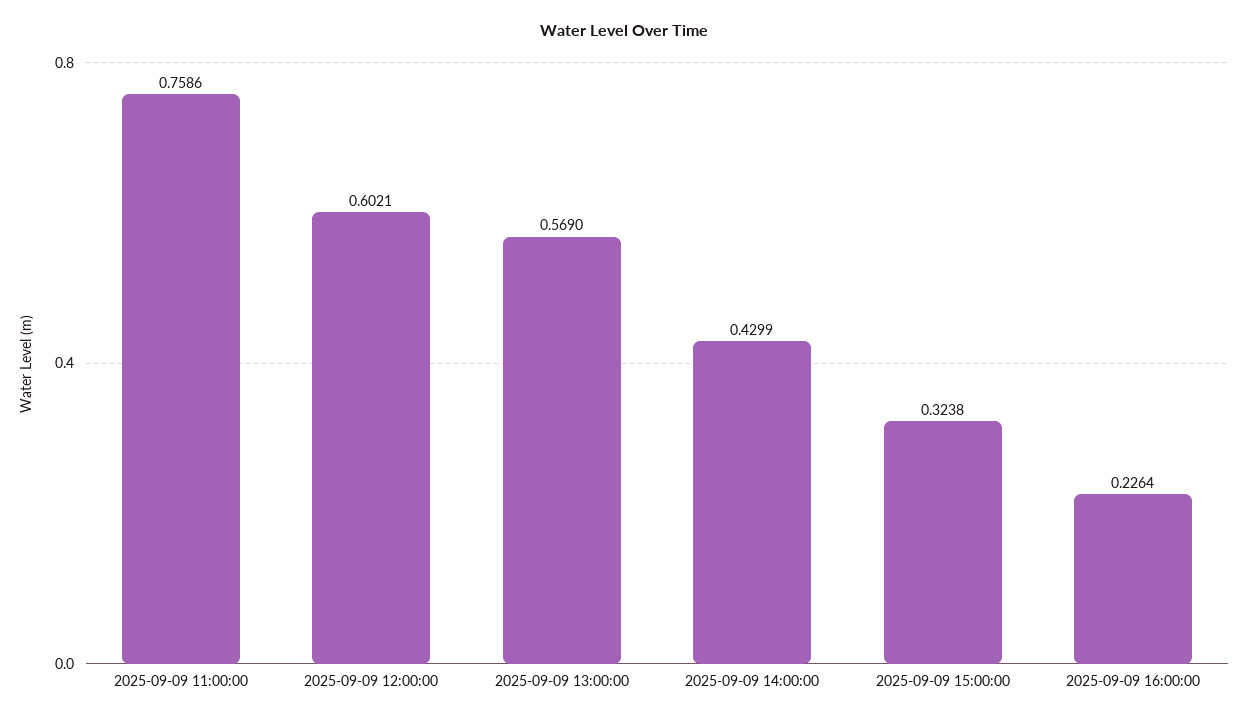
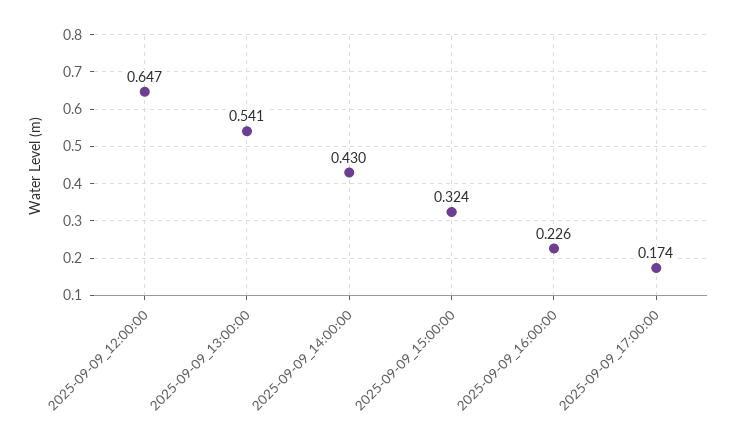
2025-09-09 11:00:00: 0.7586 -> none
2025-09-09 12:00:00: 0.6021 -> 0.647
2025-09-09 13:00:00: 0.569 -> 0.541
2025-09-09_17:00:00: none -> 0.174

